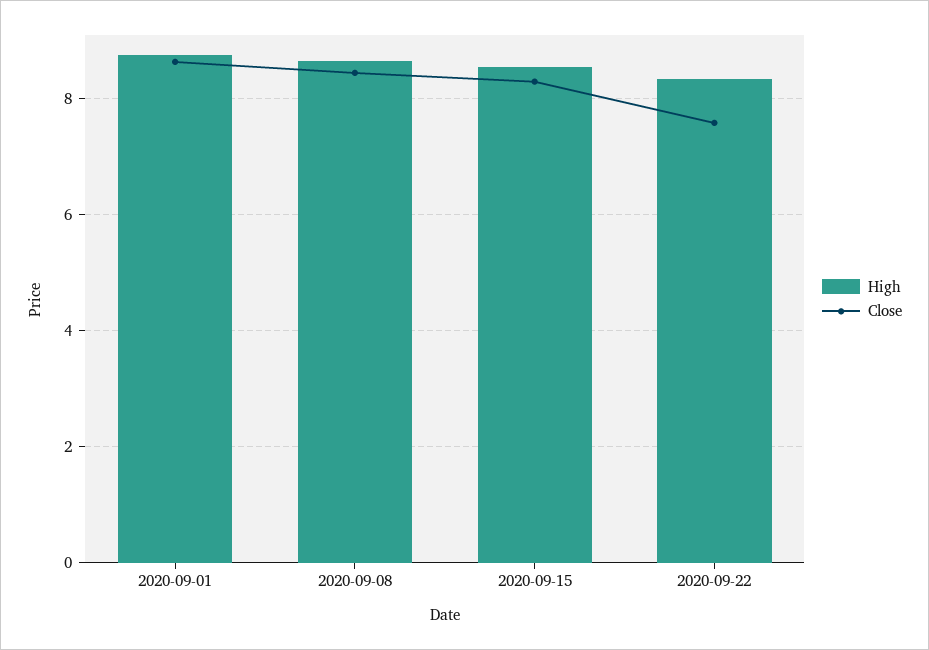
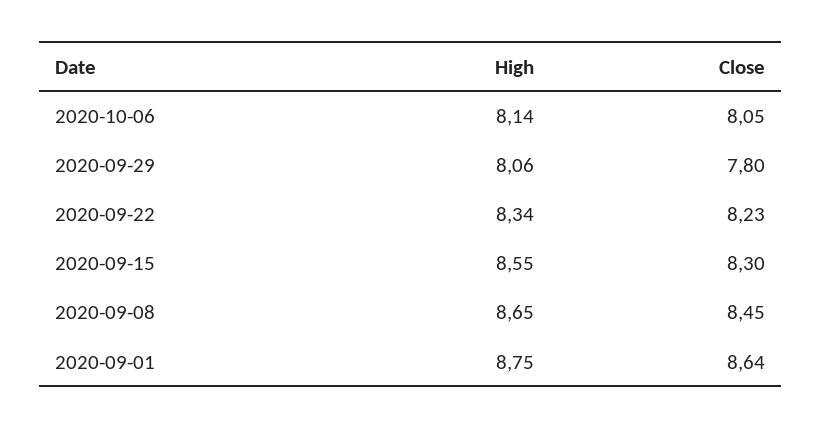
Close, 2020-09-22: 7.6 -> 8.23
High, 2020-10-06: none -> 8.14
Close, 2020-10-06: none -> 8.05
High, 2020-09-29: none -> 8.06
Close, 2020-09-29: none -> 7.8

